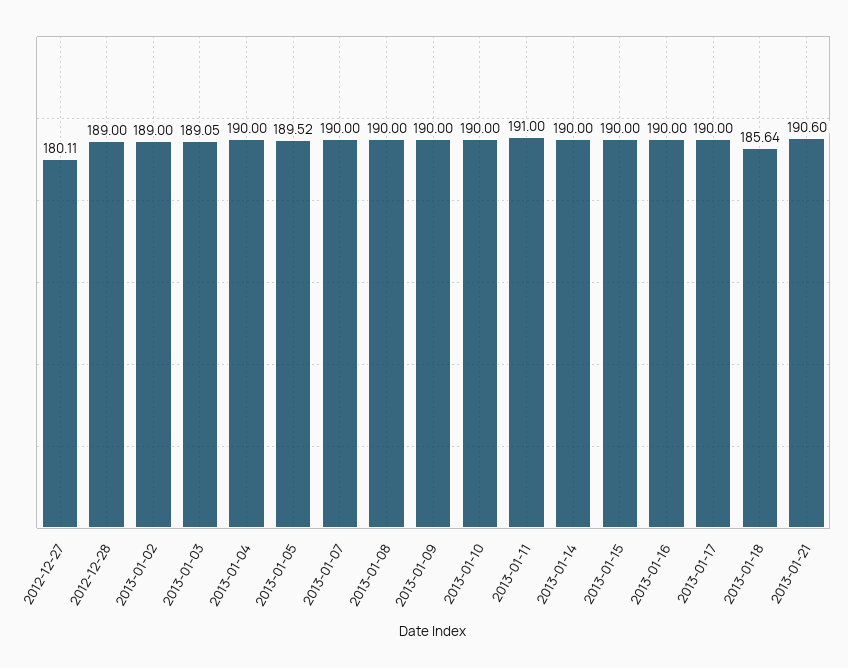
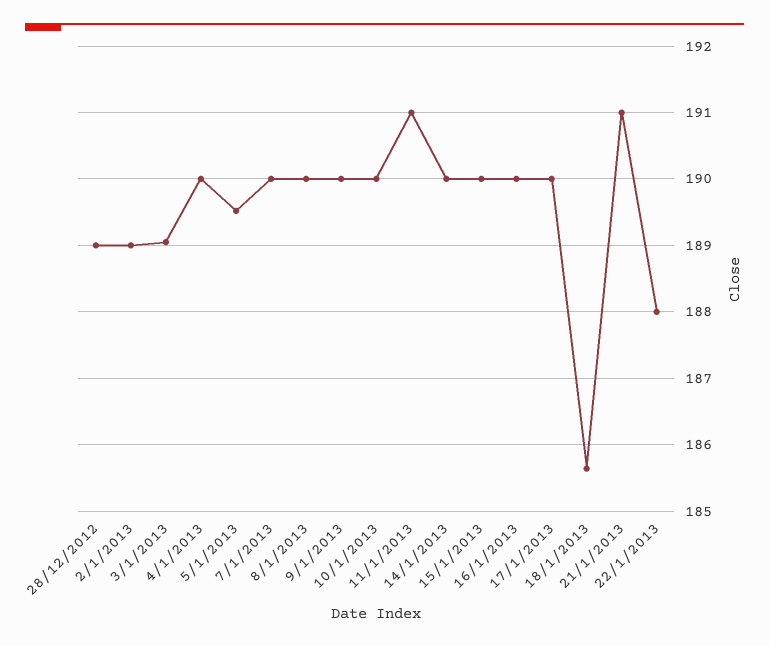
2012-12-27: 180.11 -> none
2013-01-21: 190.6 -> 191
22/1/2013: none -> 188

